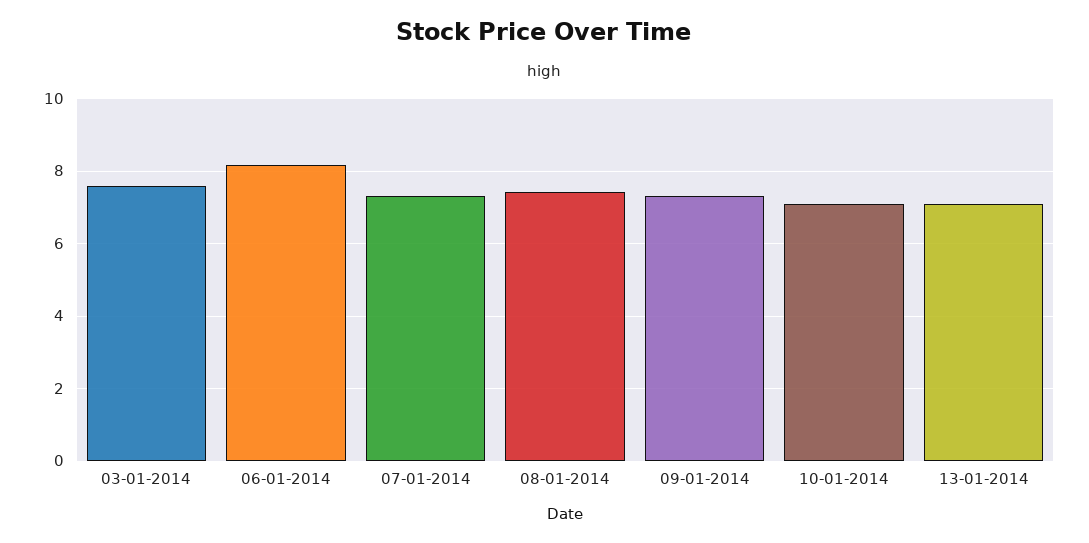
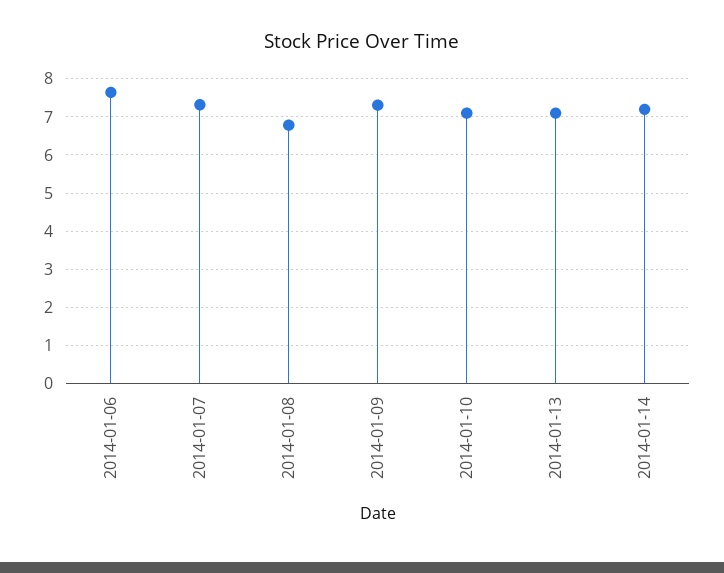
03-01-2014: 7.6 -> none
06-01-2014: 8.2 -> 7.6
08-01-2014: 7.4 -> 6.8
2014-01-14: none -> 7.2

